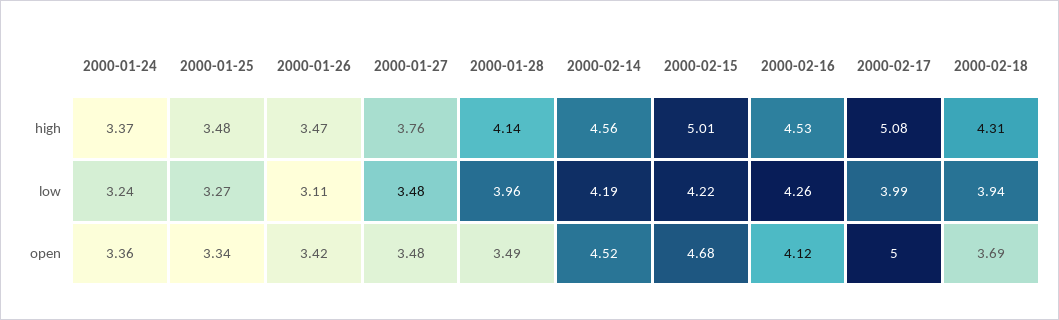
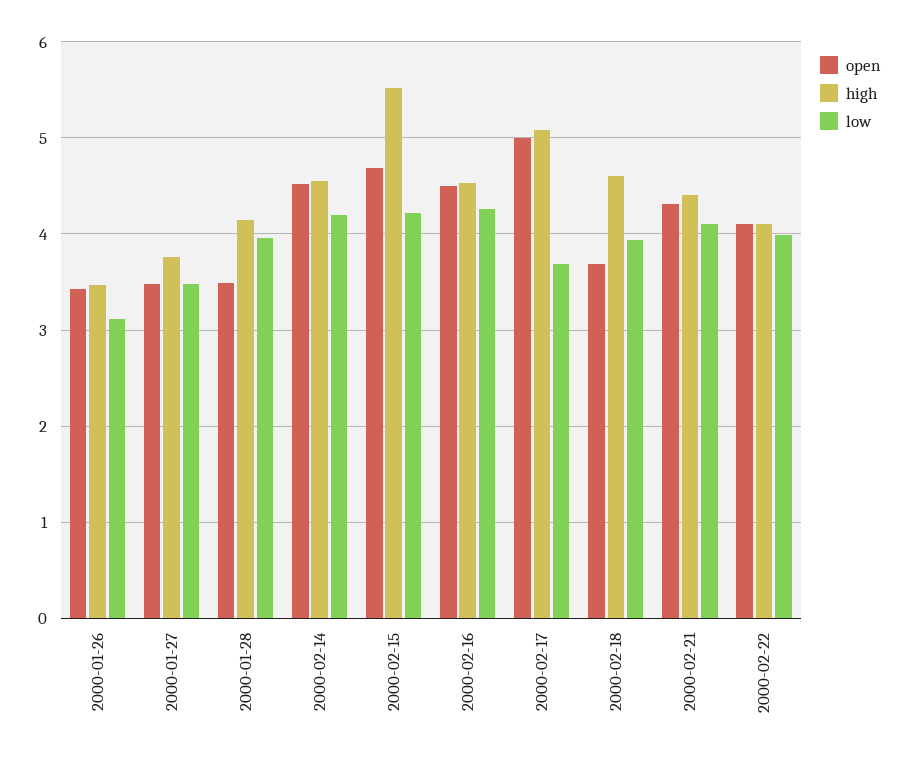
high, 2000-01-24: 3.37 -> none
high, 2000-01-25: 3.48 -> none
high, 2000-02-15: 5.01 -> 5.5
high, 2000-02-18: 4.31 -> 4.6
low, 2000-01-24: 3.24 -> none
low, 2000-01-25: 3.27 -> none
low, 2000-02-17: 3.99 -> 3.7
open, 2000-01-24: 3.36 -> none
open, 2000-01-25: 3.34 -> none
open, 2000-02-16: 4.12 -> 4.5
open, 2000-02-21: none -> 4.3
high, 2000-02-21: none -> 4.4
low, 2000-02-21: none -> 4.1
open, 2000-02-22: none -> 4.1
high, 2000-02-22: none -> 4.1
low, 2000-02-22: none -> 4

